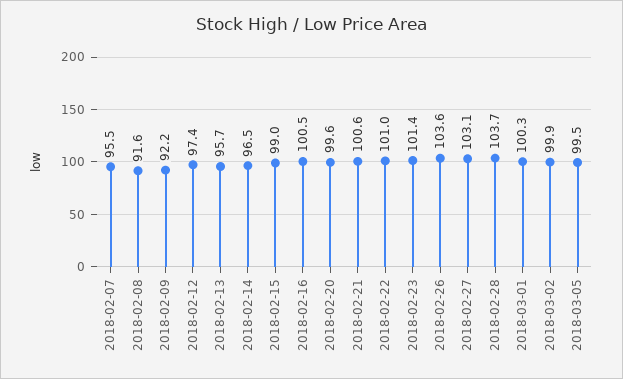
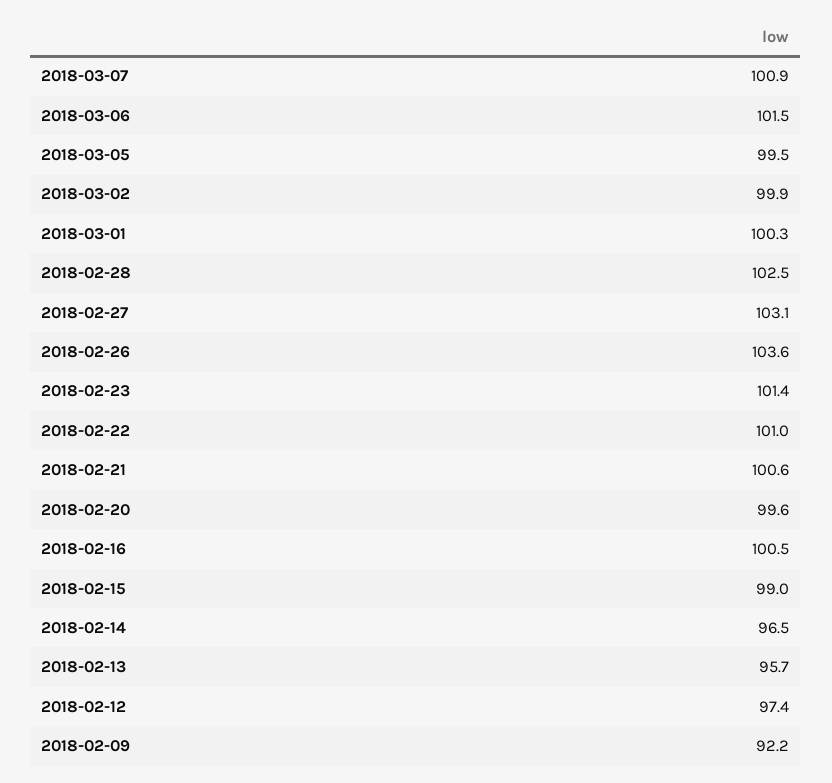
2018-02-07: 95.5 -> none
2018-02-08: 91.6 -> none
2018-02-28: 103.7 -> 102.5
2018-03-07: none -> 100.9
2018-03-06: none -> 101.5

